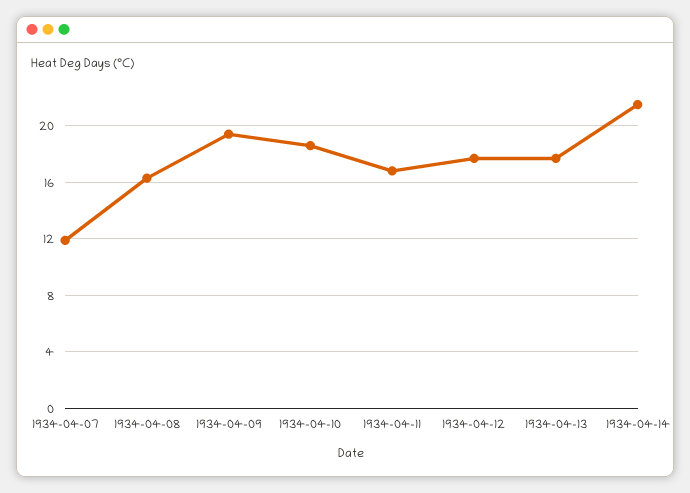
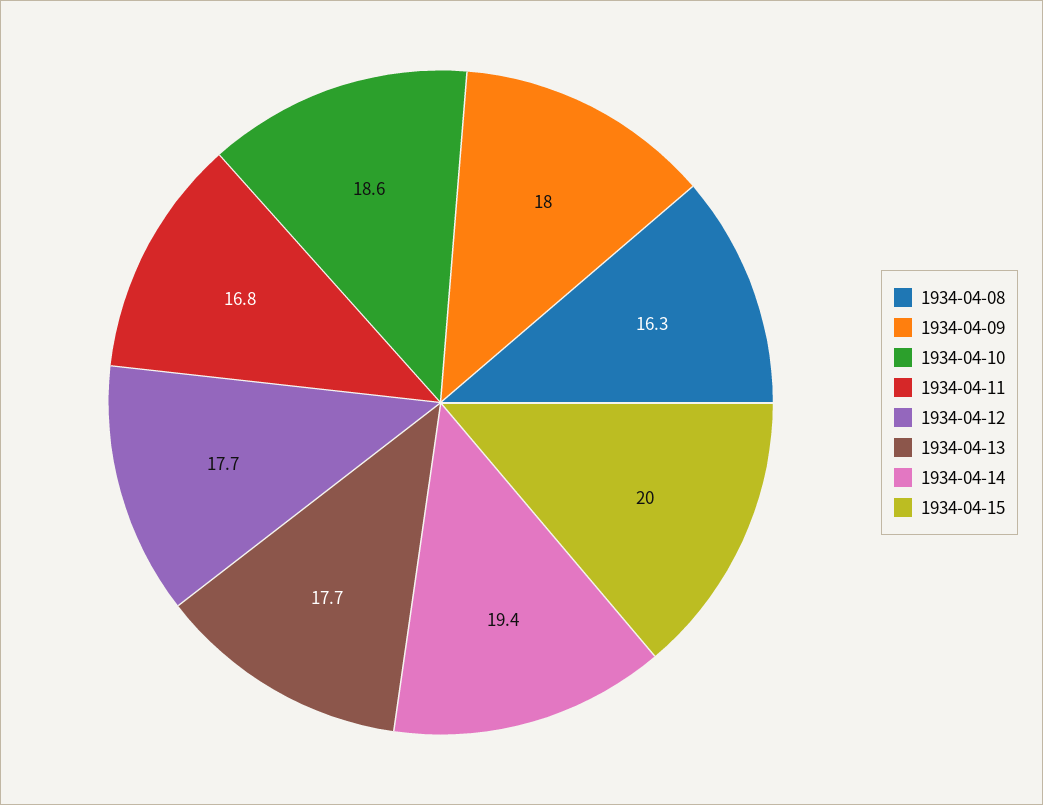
1934-04-07: 12 -> none
1934-04-09: 19.5 -> 18
1934-04-14: 21.5 -> 19.4
1934-04-15: none -> 20

